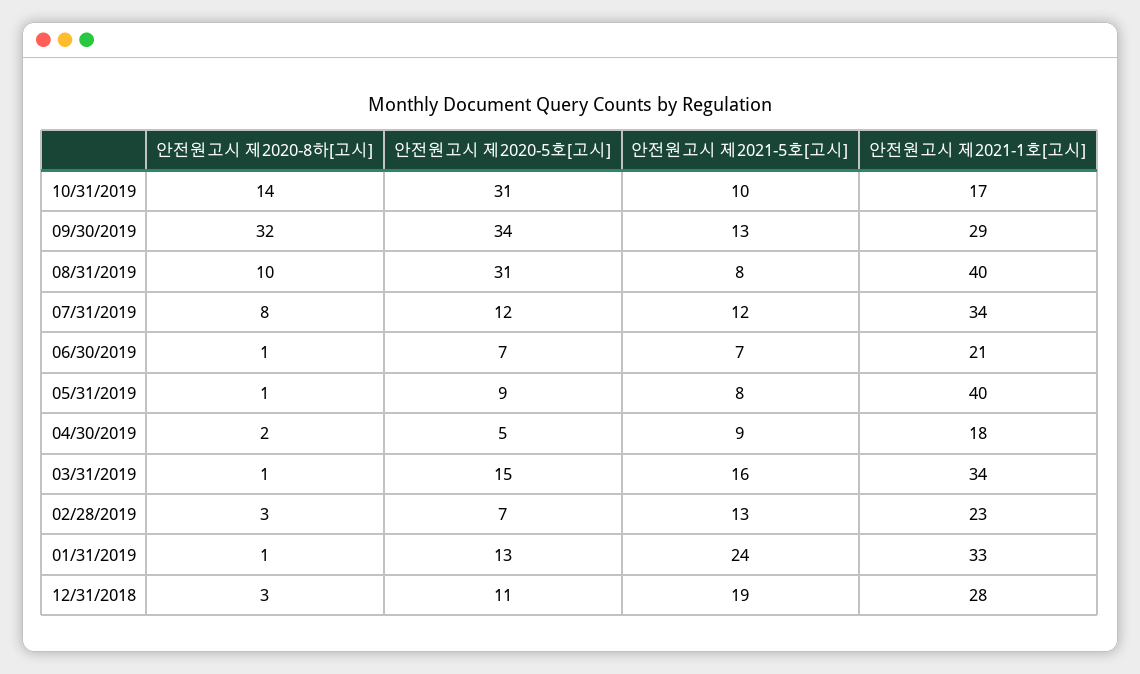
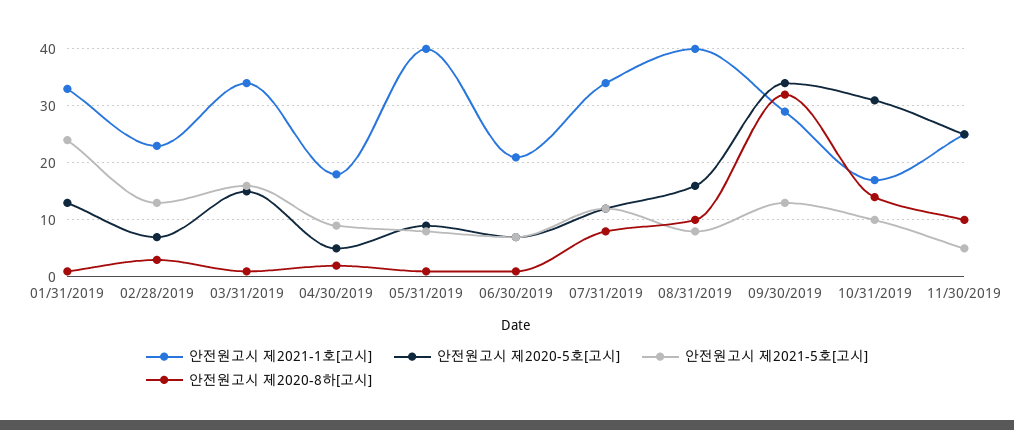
안전원고시 제2020-5호[고시], 08/31/2019: 31 -> 15
안전원고시 제2020-8하[고시], 12/31/2018: 3 -> none
안전원고시 제2020-5호[고시], 12/31/2018: 11 -> none
안전원고시 제2021-5호[고시], 12/31/2018: 19 -> none
안전원고시 제2021-1호[고시], 12/31/2018: 28 -> none
안전원고시 제2021-1호[고시], 11/30/2019: none -> 25
안전원고시 제2020-5호[고시], 11/30/2019: none -> 25
안전원고시 제2021-5호[고시], 11/30/2019: none -> 5
안전원고시 제2020-8하[고시], 11/30/2019: none -> 10

